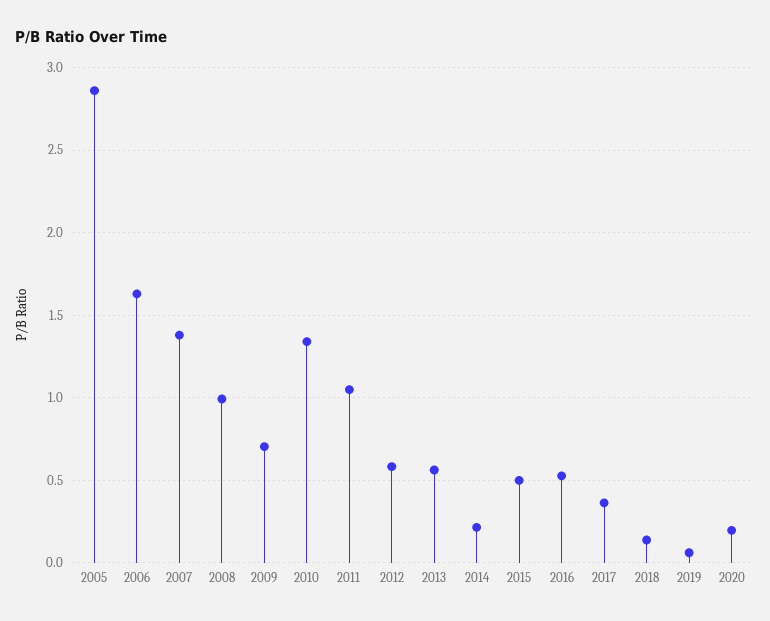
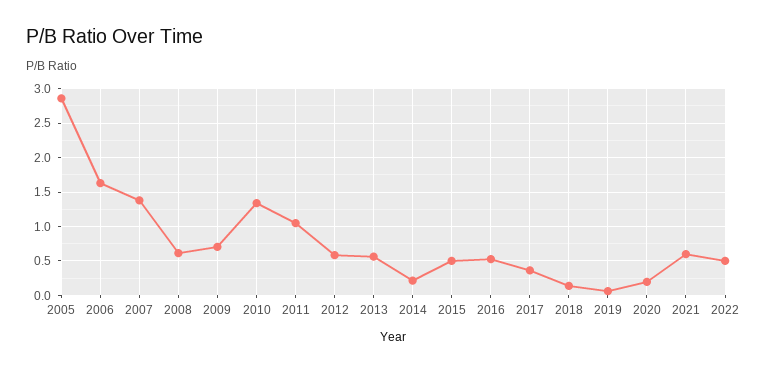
2008: 1 -> 0.6
2021: none -> 0.6
2022: none -> 0.5

